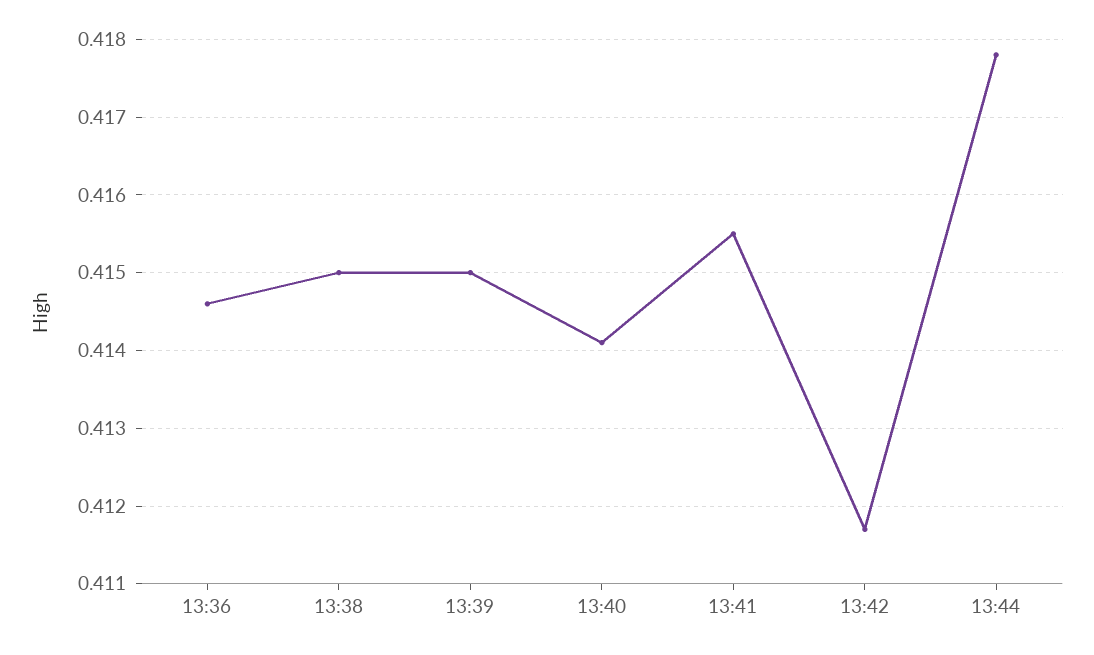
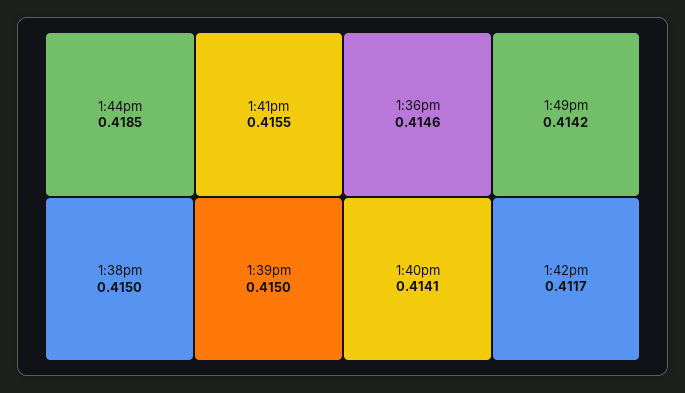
13:44: 0.4178 -> 0.4185
1:49pm: none -> 0.4142

